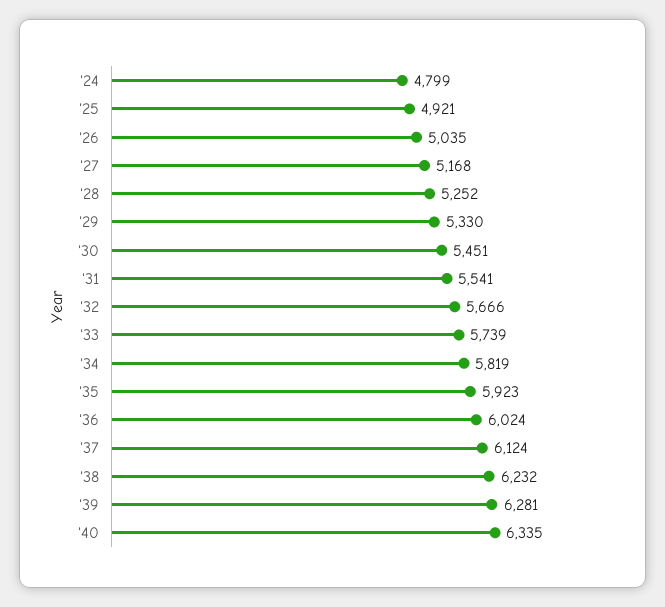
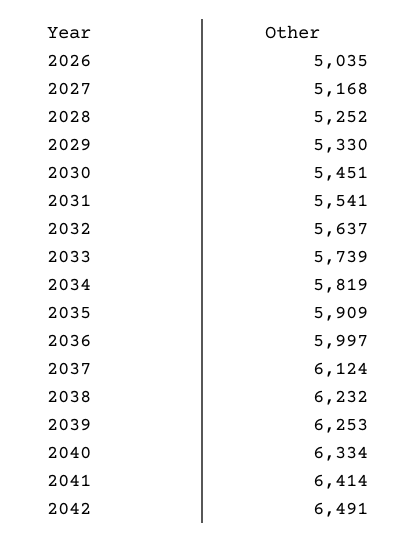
'24: 4799 -> none
'25: 4921 -> none
'32: 5666 -> 5637
'35: 5923 -> 5909
'36: 6024 -> 5997
'39: 6281 -> 6253
'40: 6335 -> 6334
2041: none -> 6414
2042: none -> 6491

